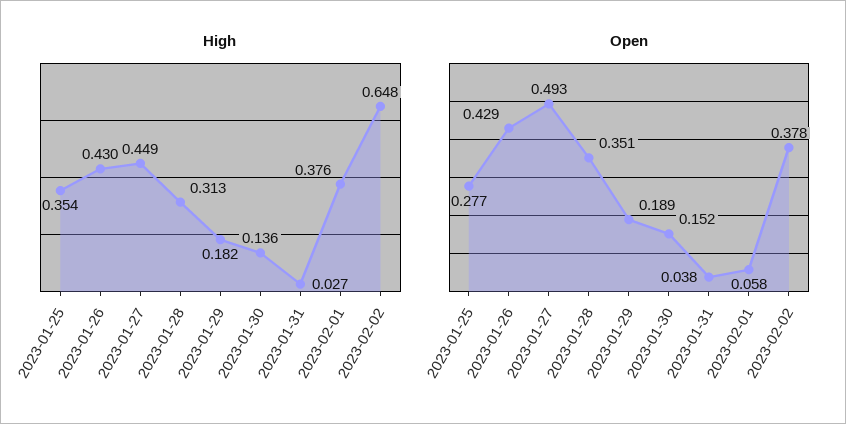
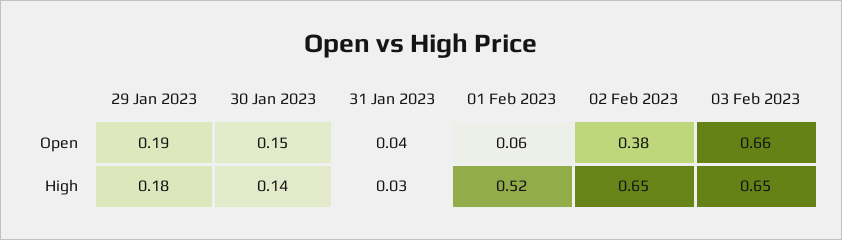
High, 2023-01-25: 0.354 -> none
High, 2023-01-26: 0.43 -> none
High, 2023-01-27: 0.449 -> none
High, 2023-01-28: 0.313 -> none
High, 2023-02-01: 0.376 -> 0.52
Open, 2023-01-25: 0.277 -> none
Open, 2023-01-26: 0.429 -> none
Open, 2023-01-27: 0.493 -> none
Open, 2023-01-28: 0.351 -> none
Open, 03 Feb 2023: none -> 0.66
High, 03 Feb 2023: none -> 0.65

